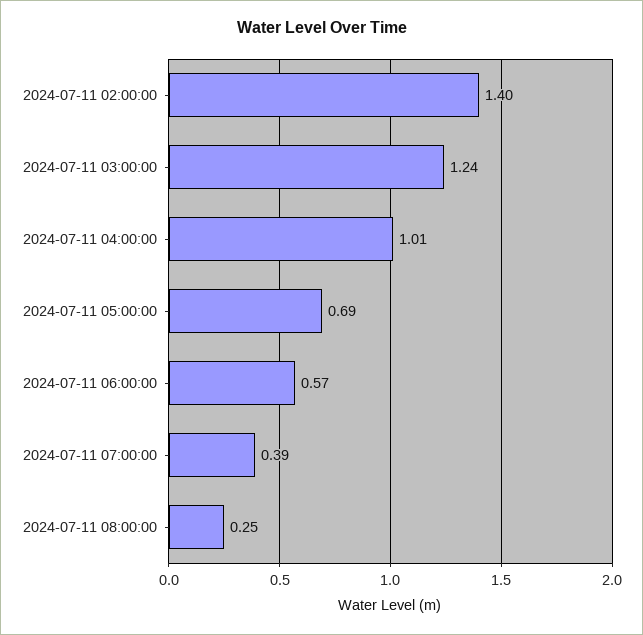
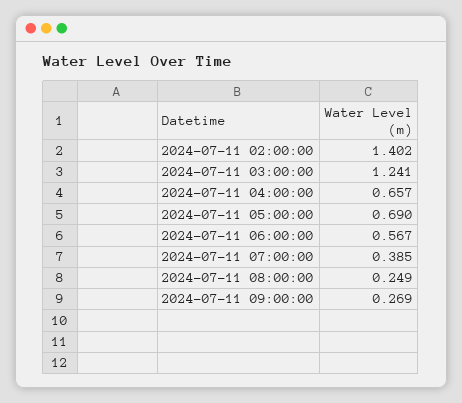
2024-07-11 04:00:00: 1.01 -> 0.657
2024-07-11 09:00:00: none -> 0.269

